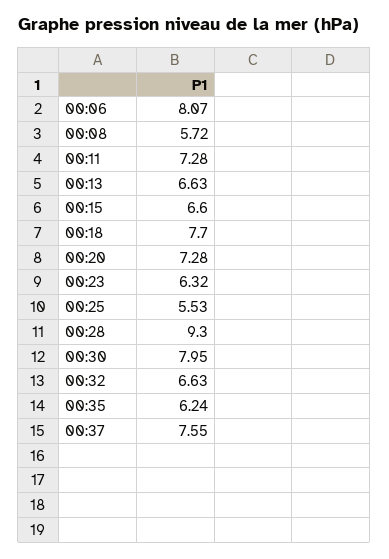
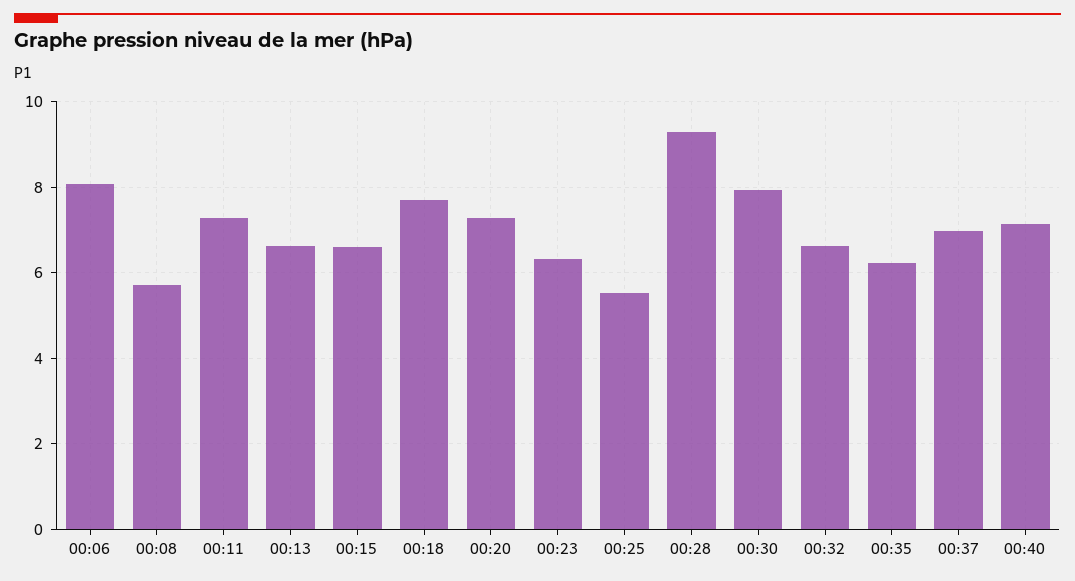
00:37: 7.55 -> 7
00:40: none -> 7.2

